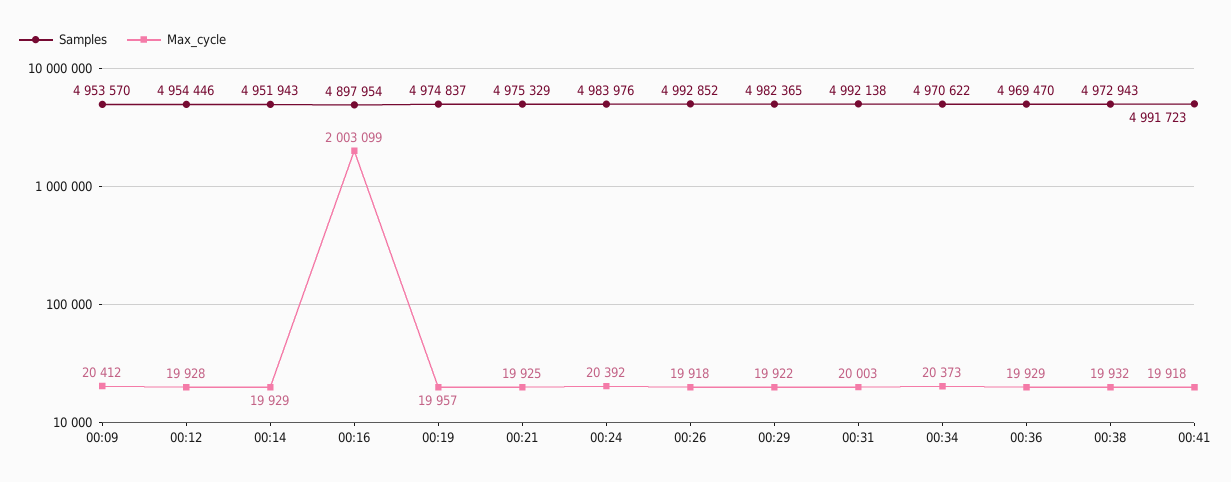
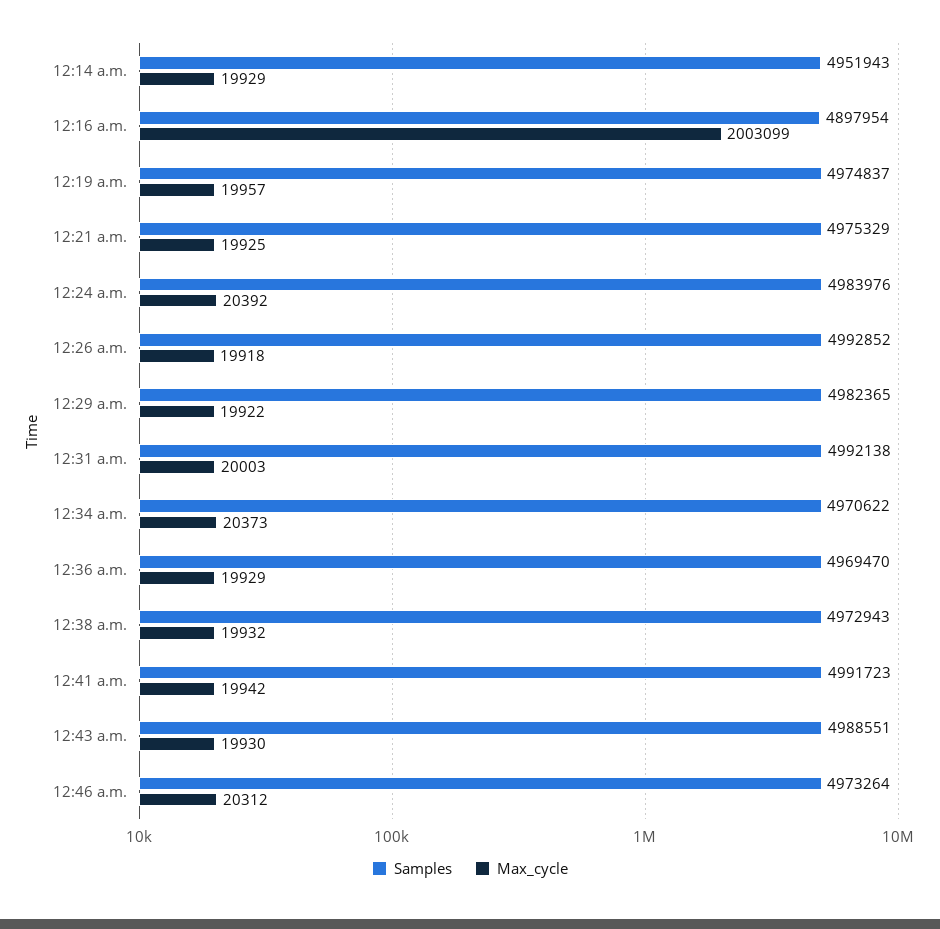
Samples, 00:09: 4953570 -> none
Max_cycle, 00:09: 20412 -> none
Samples, 00:12: 4954446 -> none
Max_cycle, 00:12: 19928 -> none
Max_cycle, 00:41: 19918 -> 19942
Samples, 12:43 a.m.: none -> 4988551
Max_cycle, 12:43 a.m.: none -> 19930
Samples, 12:46 a.m.: none -> 4973264
Max_cycle, 12:46 a.m.: none -> 20312

